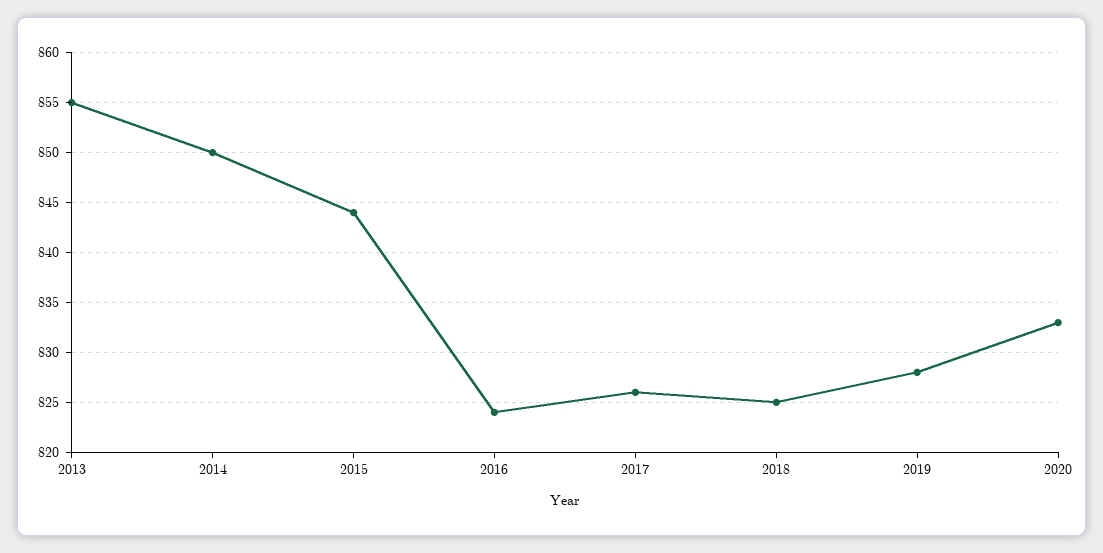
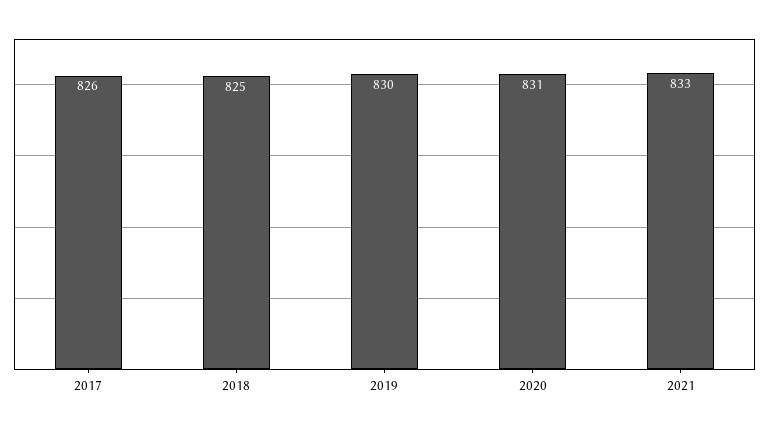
2013: 855 -> none
2014: 850 -> none
2015: 844 -> none
2016: 824 -> none
2019: 828 -> 830
2020: 833 -> 831
2021: none -> 833

